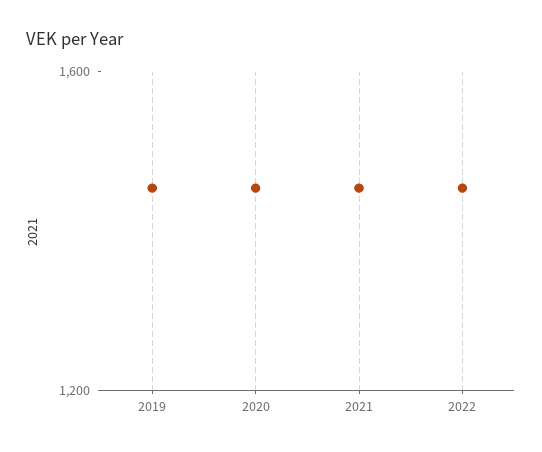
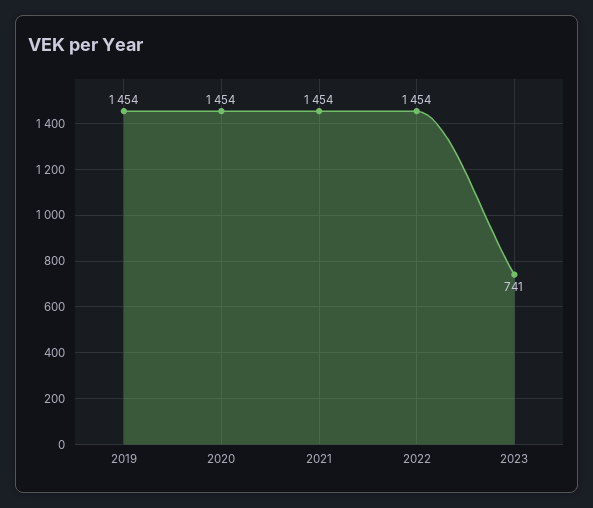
2023: none -> 741

